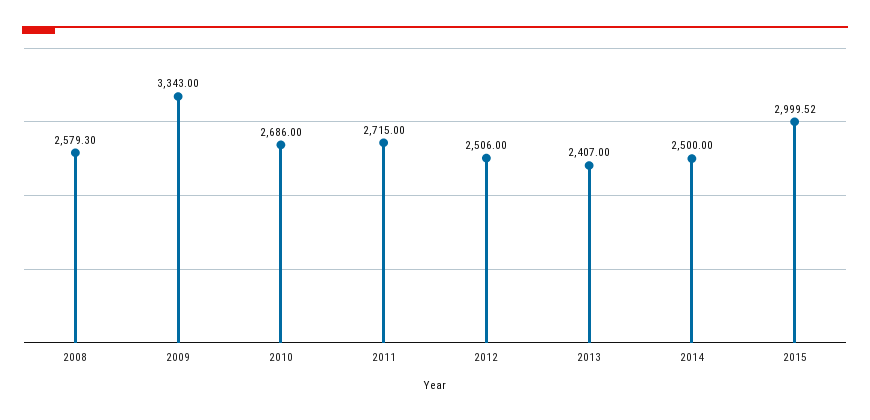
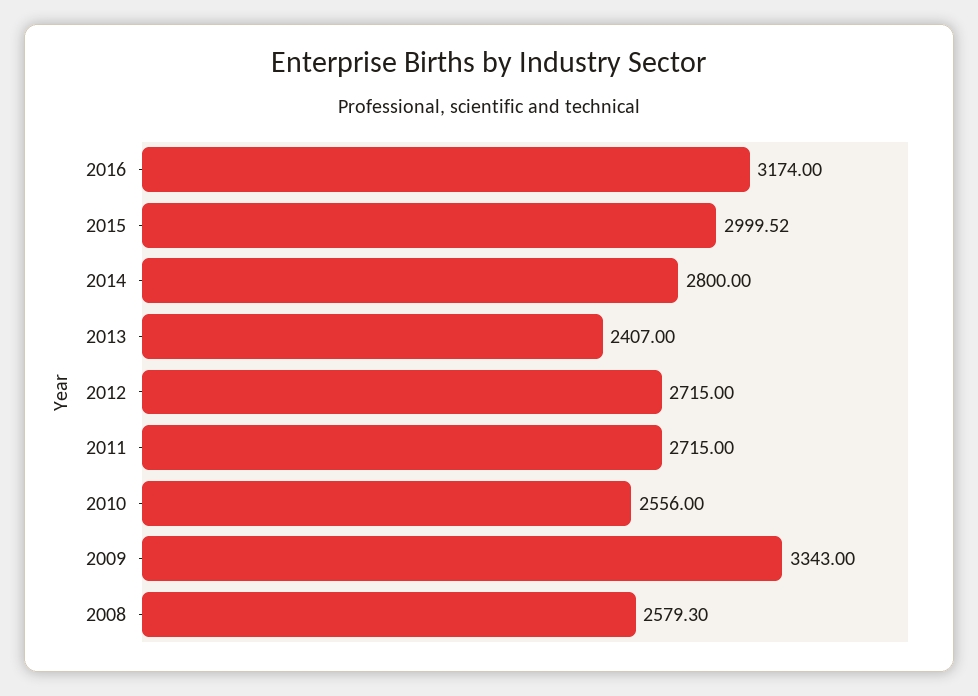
2010: 2686 -> 2556
2012: 2506 -> 2715
2014: 2500 -> 2800
2016: none -> 3174

